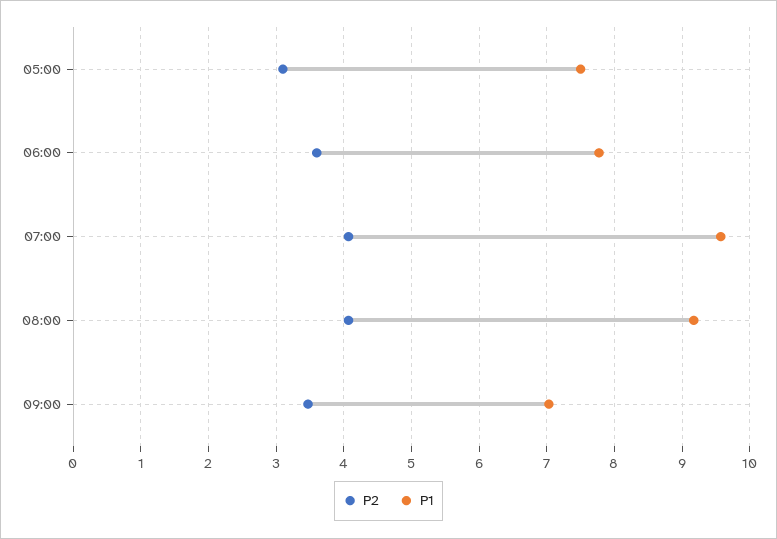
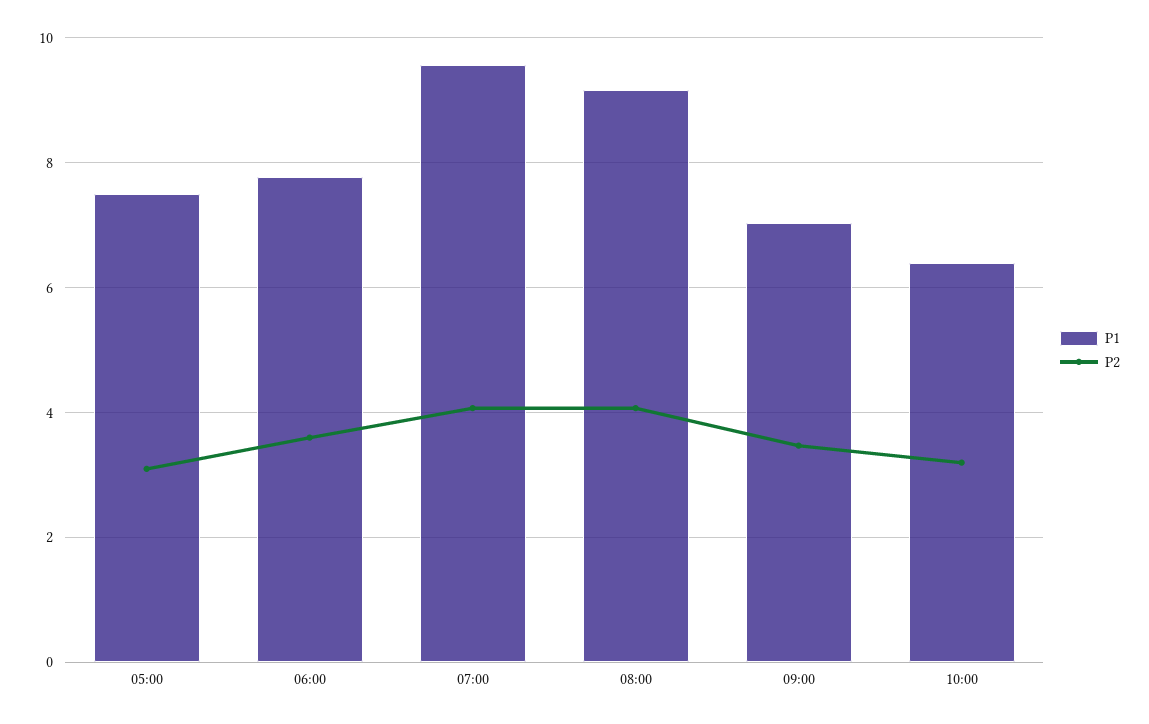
P1, 10:00: none -> 6.4
P2, 10:00: none -> 3.2

